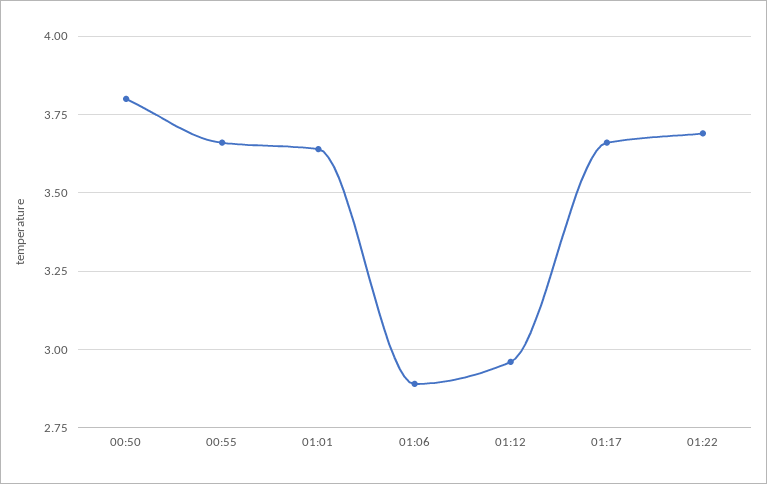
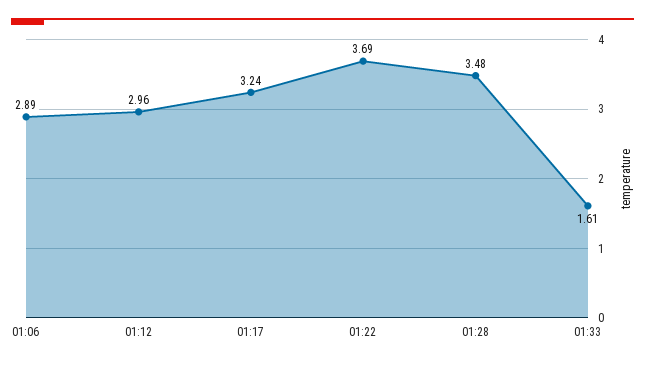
00:50: 3.8 -> none
00:55: 3.65 -> none
01:01: 3.65 -> none
01:17: 3.65 -> 3.24
01:28: none -> 3.48
01:33: none -> 1.61

